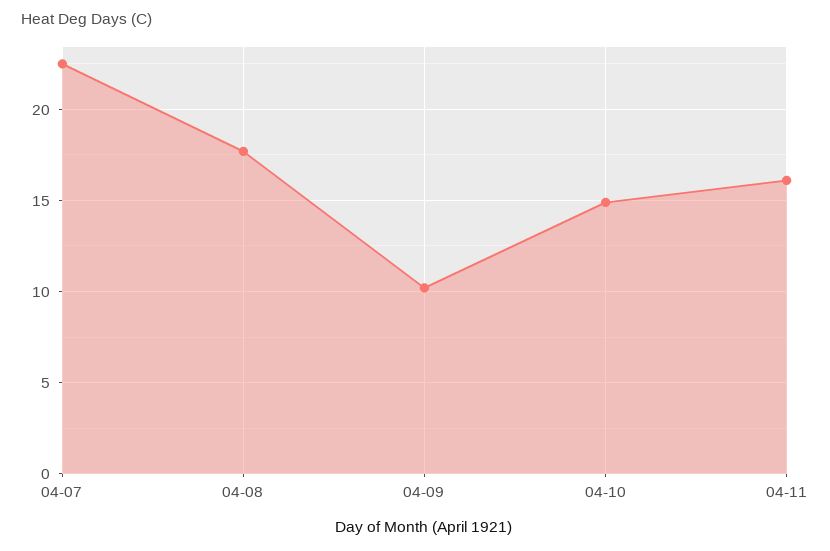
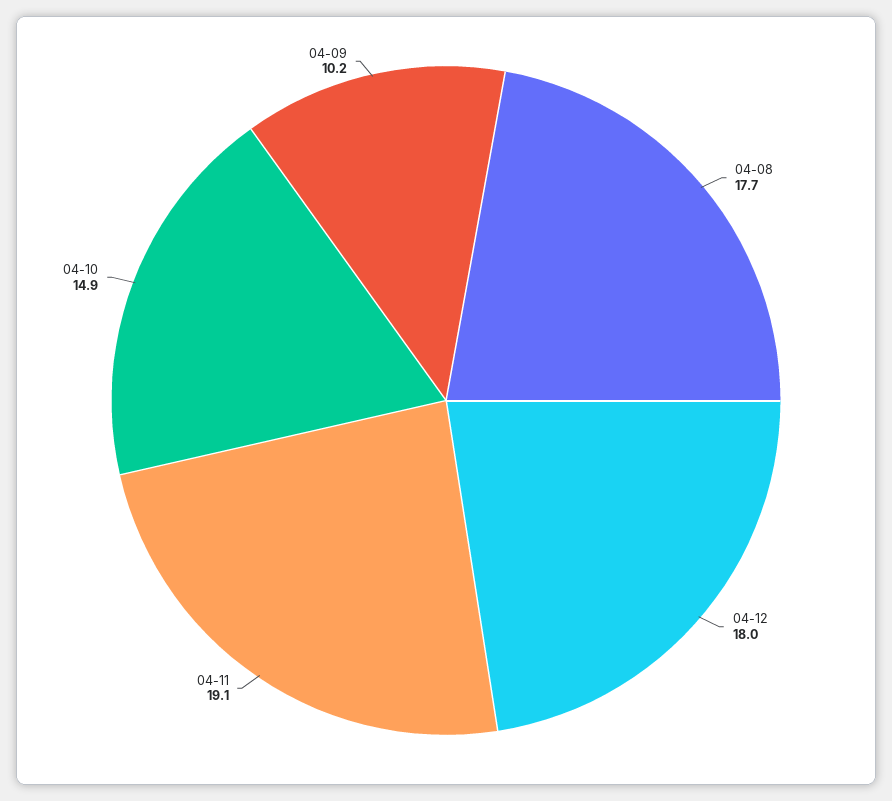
04-07: 22.5 -> none
04-11: 16 -> 19.1
04-12: none -> 18

